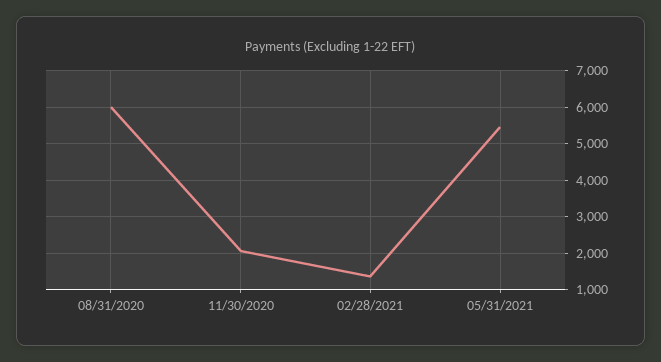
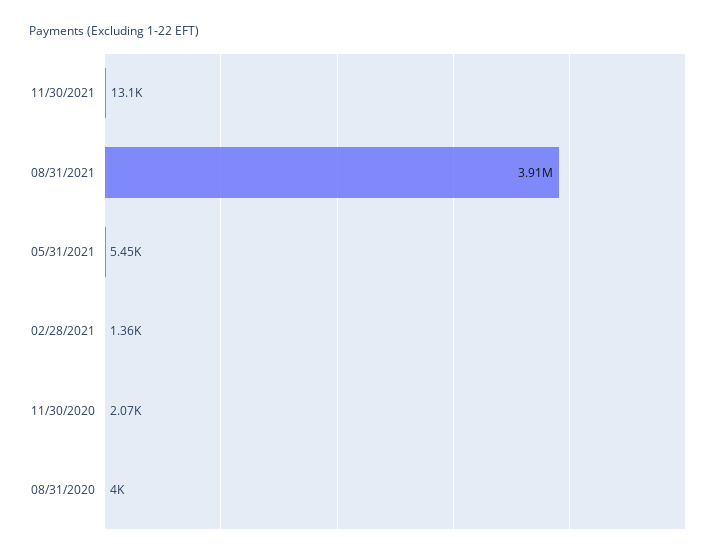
08/31/2020: 6000 -> 4000
11/30/2021: none -> 13100
08/31/2021: none -> 3910000

